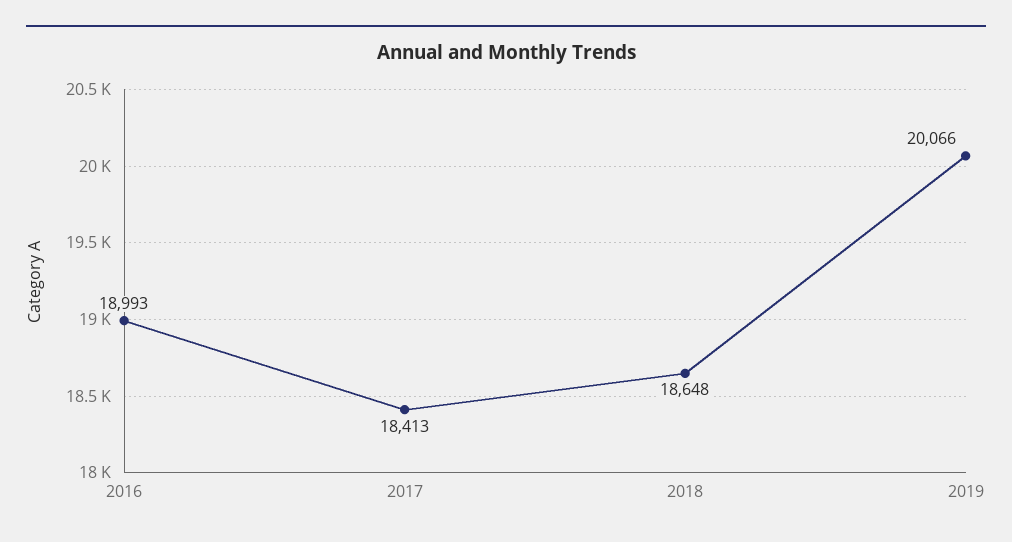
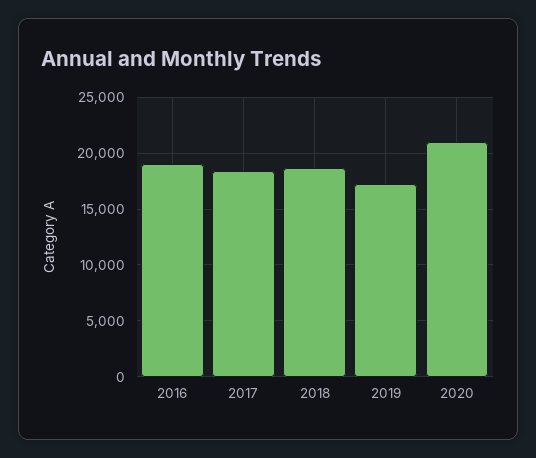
2019: 20066 -> 17000
2020: none -> 21000

